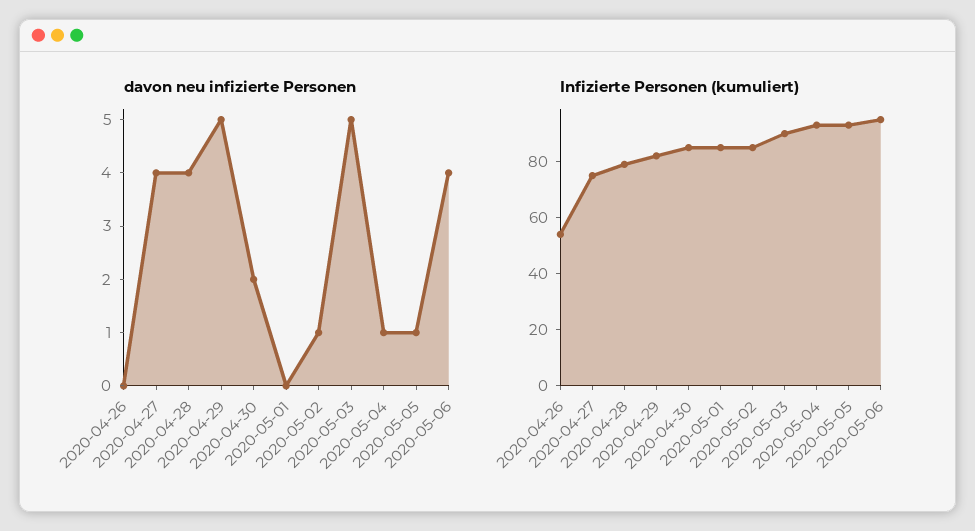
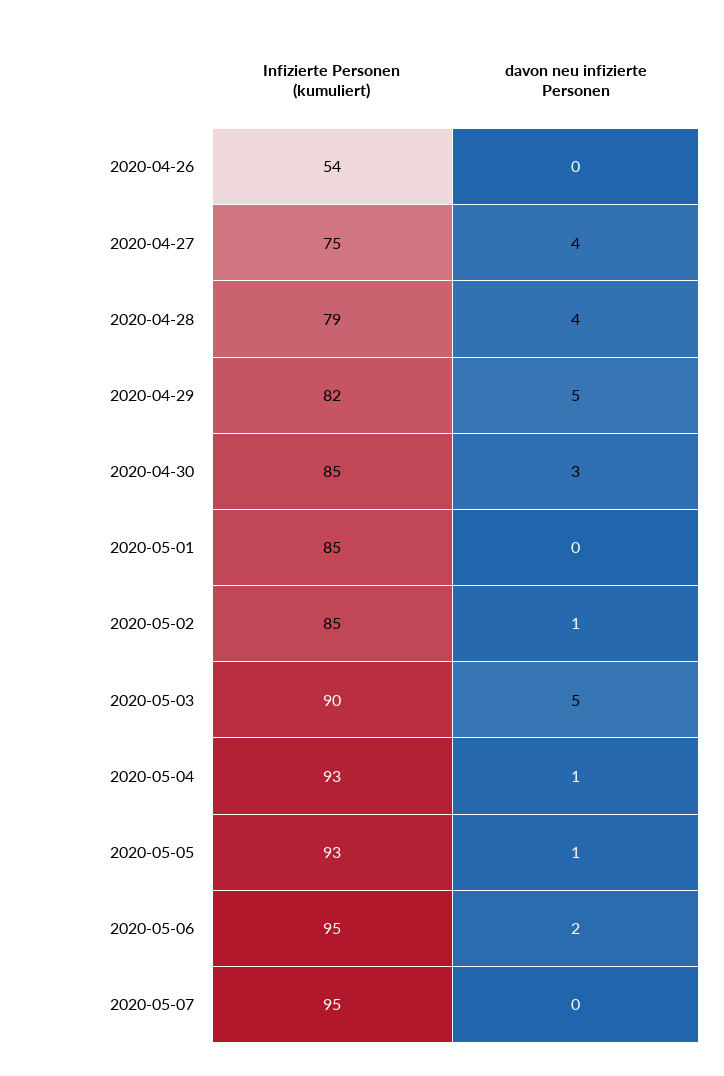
davon neu infizierte Personen, 2020-04-30: 2 -> 3
davon neu infizierte Personen, 2020-05-06: 4 -> 2
Infizierte Personen (kumuliert), 2020-05-07: none -> 95
davon neu infizierte Personen, 2020-05-07: none -> 0

